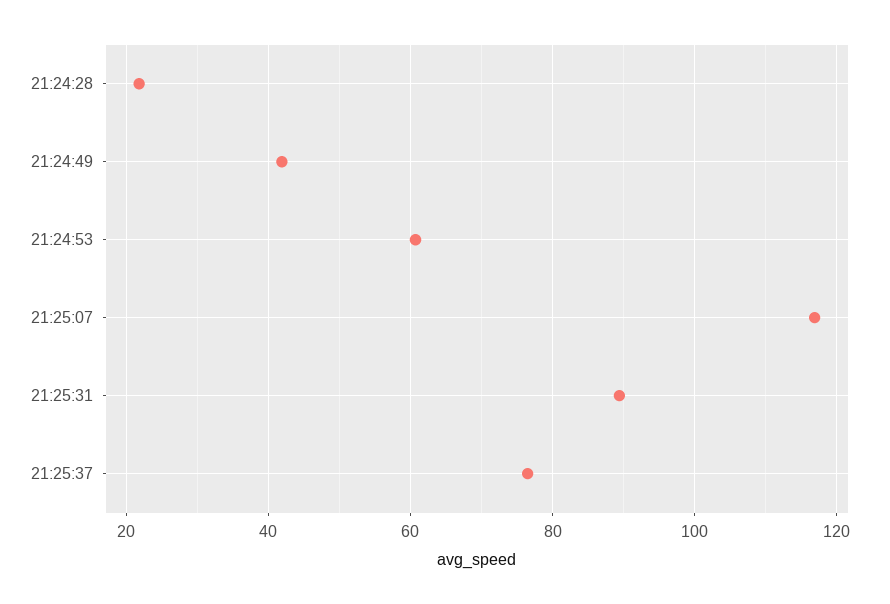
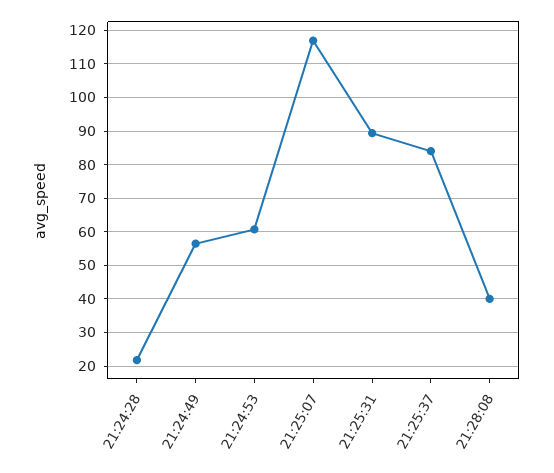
21:24:49: 42 -> 56
21:25:37: 76 -> 84
21:28:08: none -> 40

